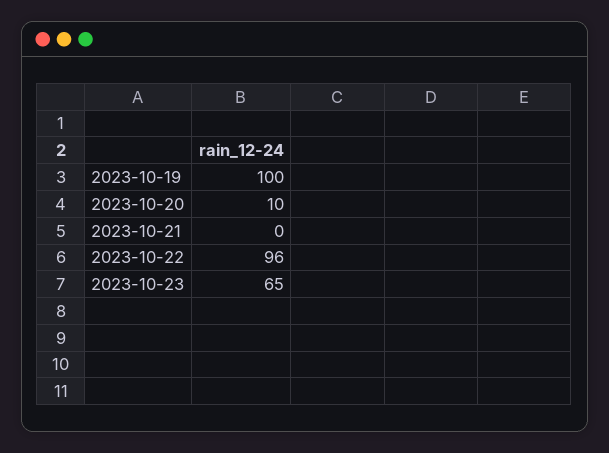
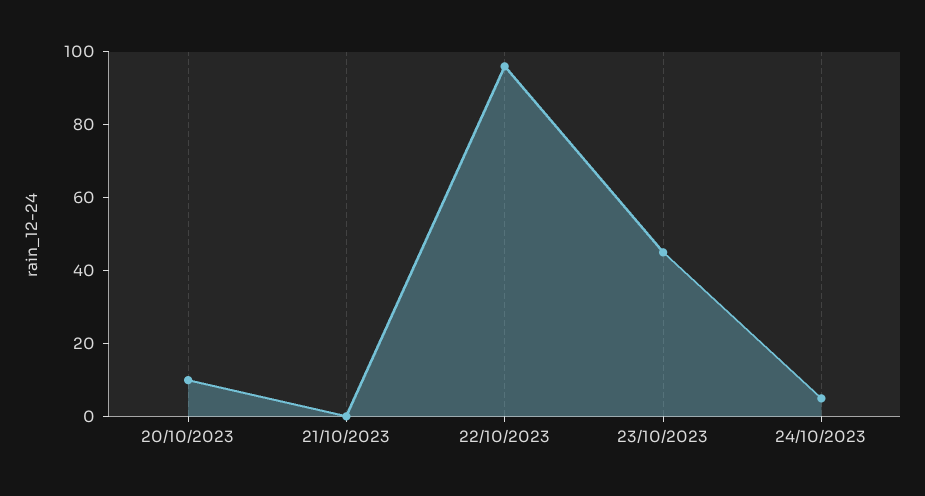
2023-10-19: 100 -> none
2023-10-23: 65 -> 45
24/10/2023: none -> 5

